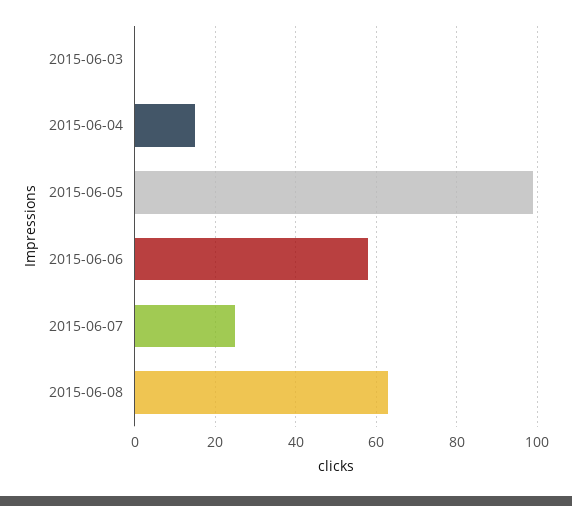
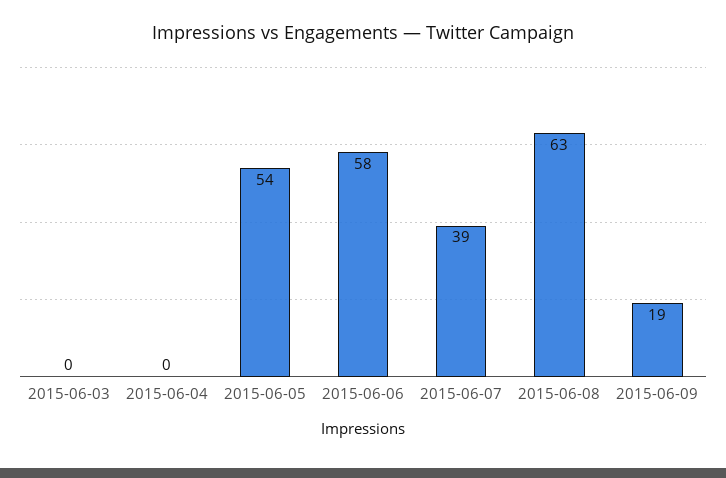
2015-06-04: 15 -> 0
2015-06-05: 100 -> 54
2015-06-07: 25 -> 39
2015-06-09: none -> 19

